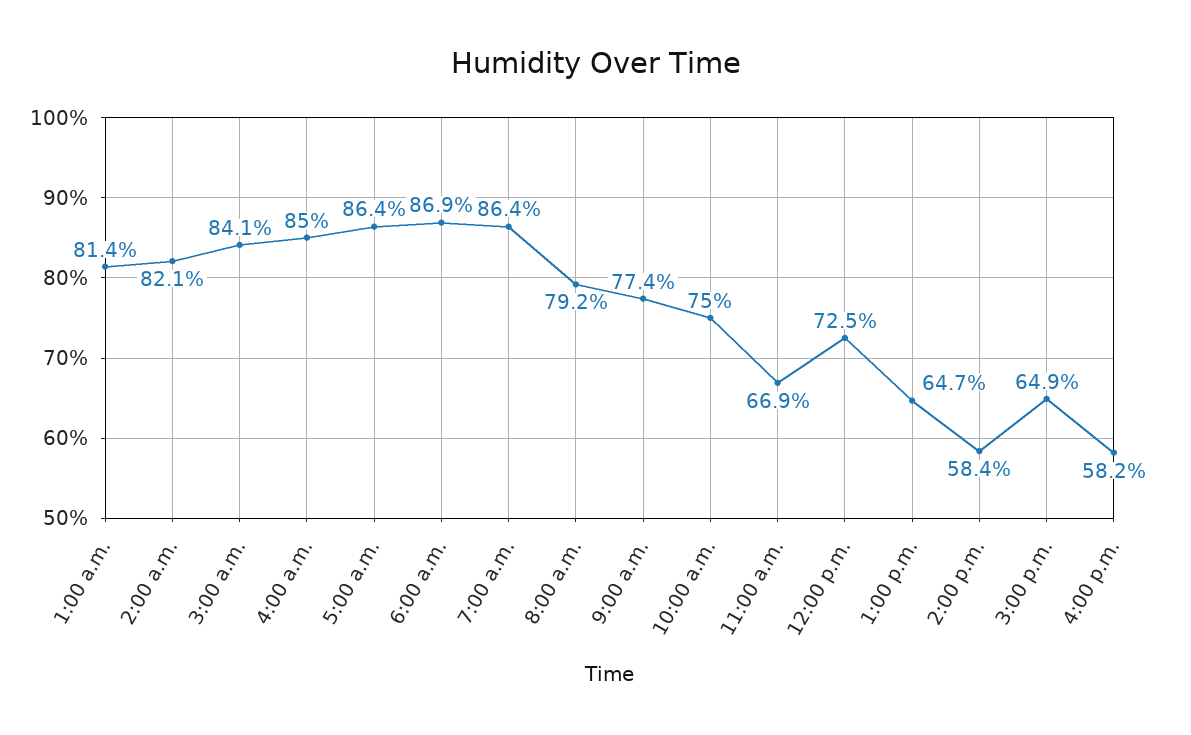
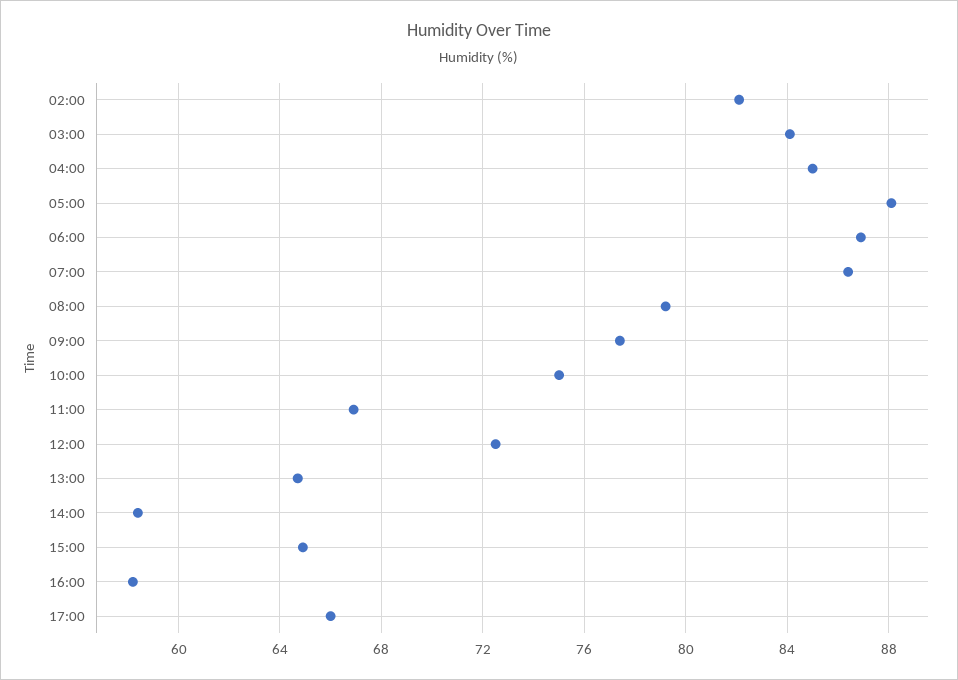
1:00 a.m.: 81.4 -> none
5:00 a.m.: 86.4 -> 88
17:00: none -> 66

